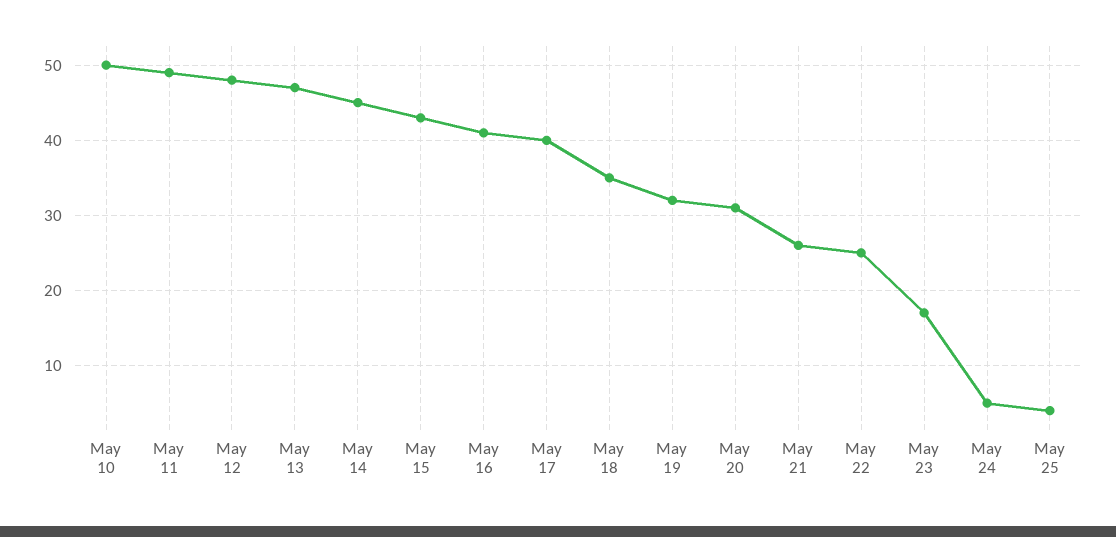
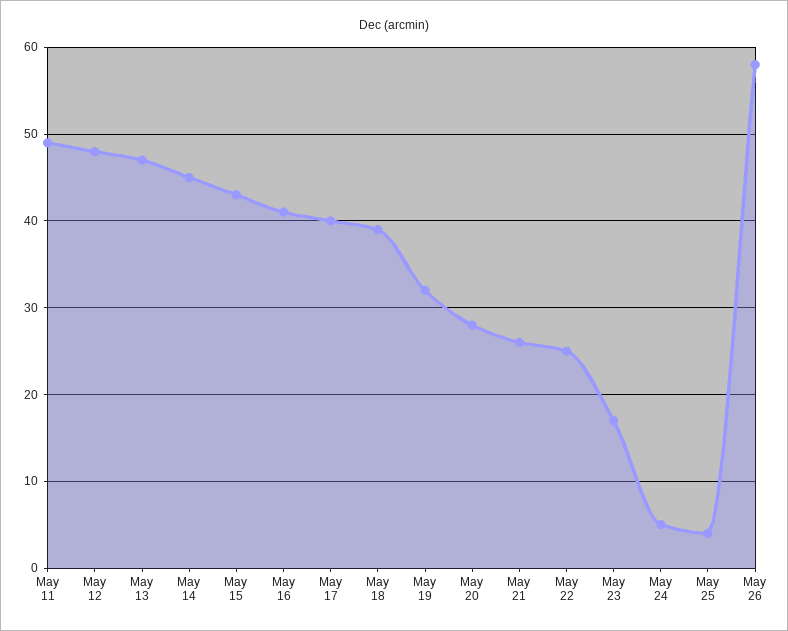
May 10: 50 -> none
May 18: 35 -> 39
May 20: 31 -> 28
May 26: none -> 58

